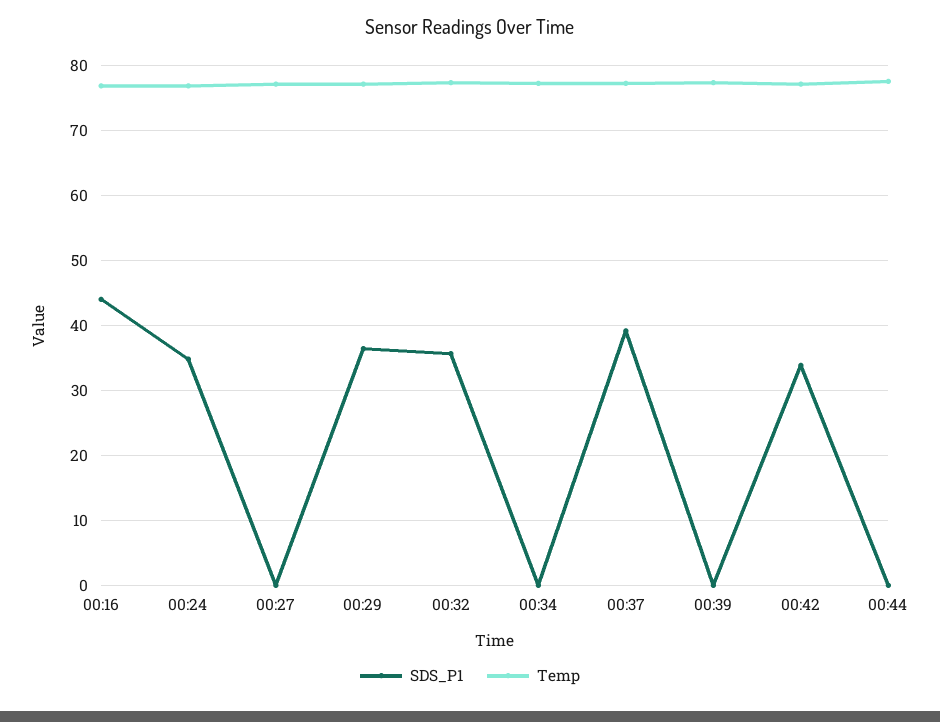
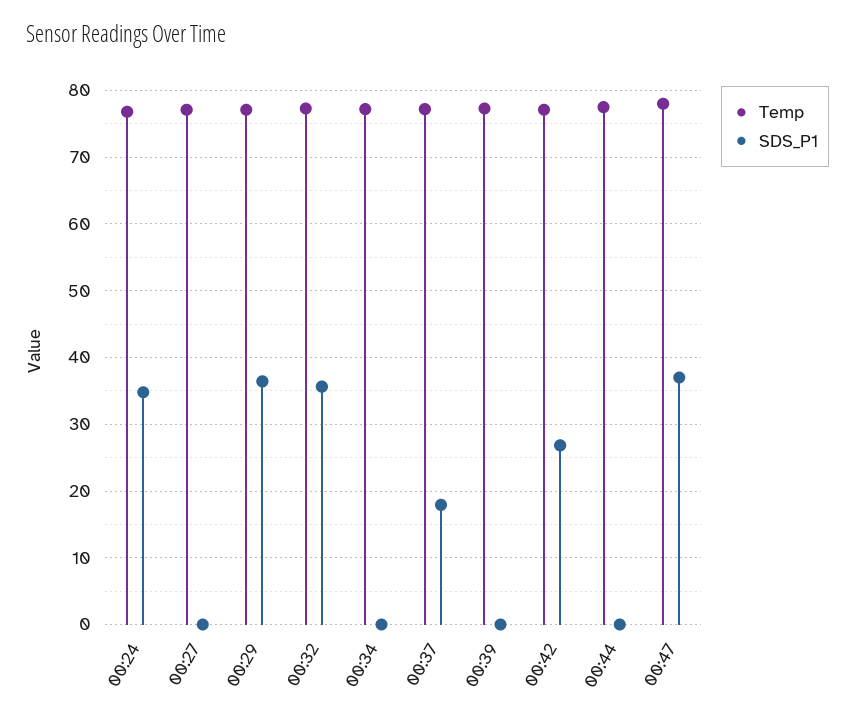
SDS_P1, 00:16: 44 -> none
Temp, 00:16: 77 -> none
SDS_P1, 00:37: 39 -> 18
SDS_P1, 00:42: 34 -> 27
Temp, 00:47: none -> 78
SDS_P1, 00:47: none -> 37

